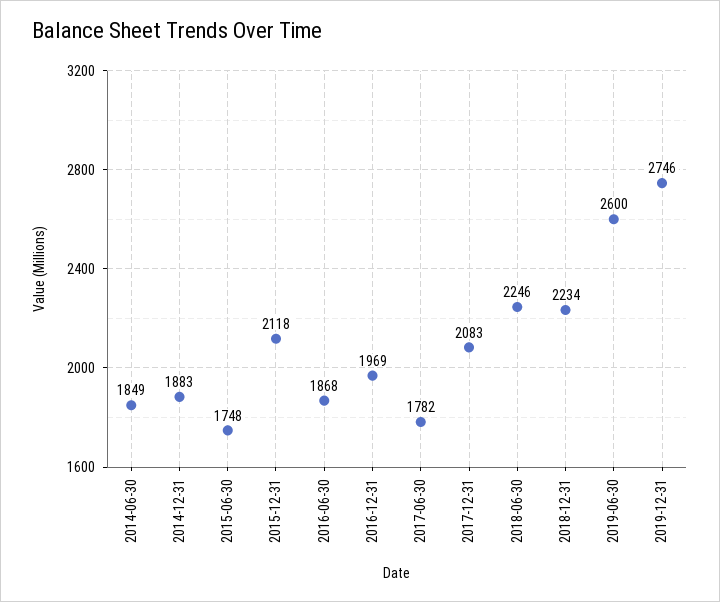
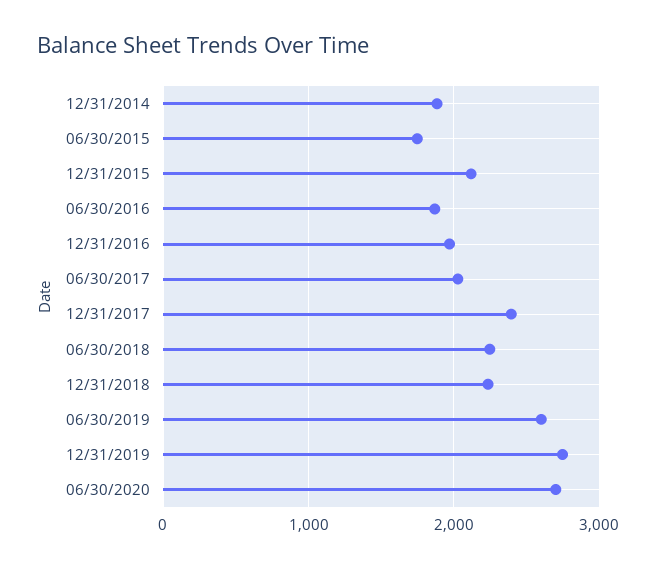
2014-06-30: 1849 -> none
2017-06-30: 1782 -> 2000
2017-12-31: 2083 -> 2400
06/30/2020: none -> 2700

